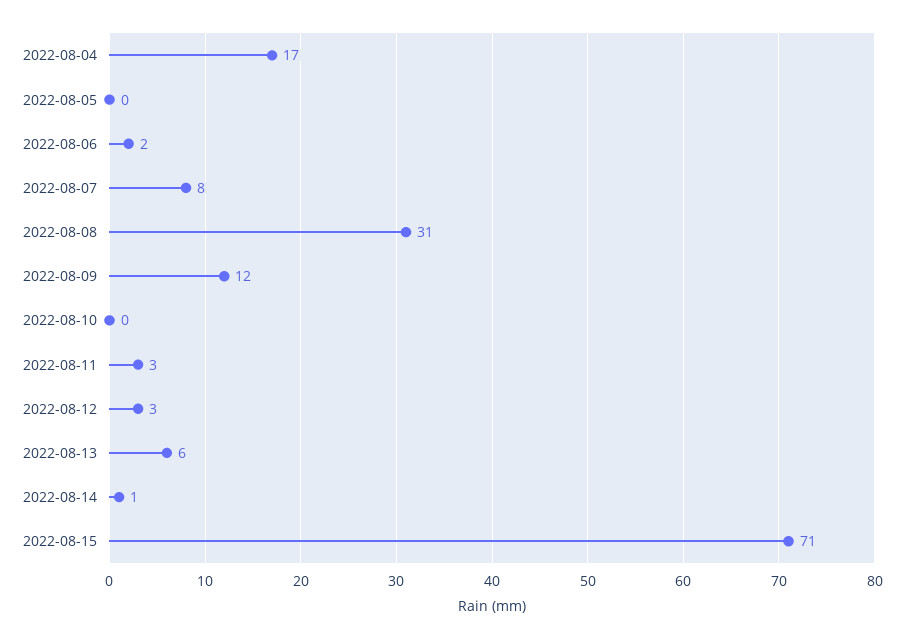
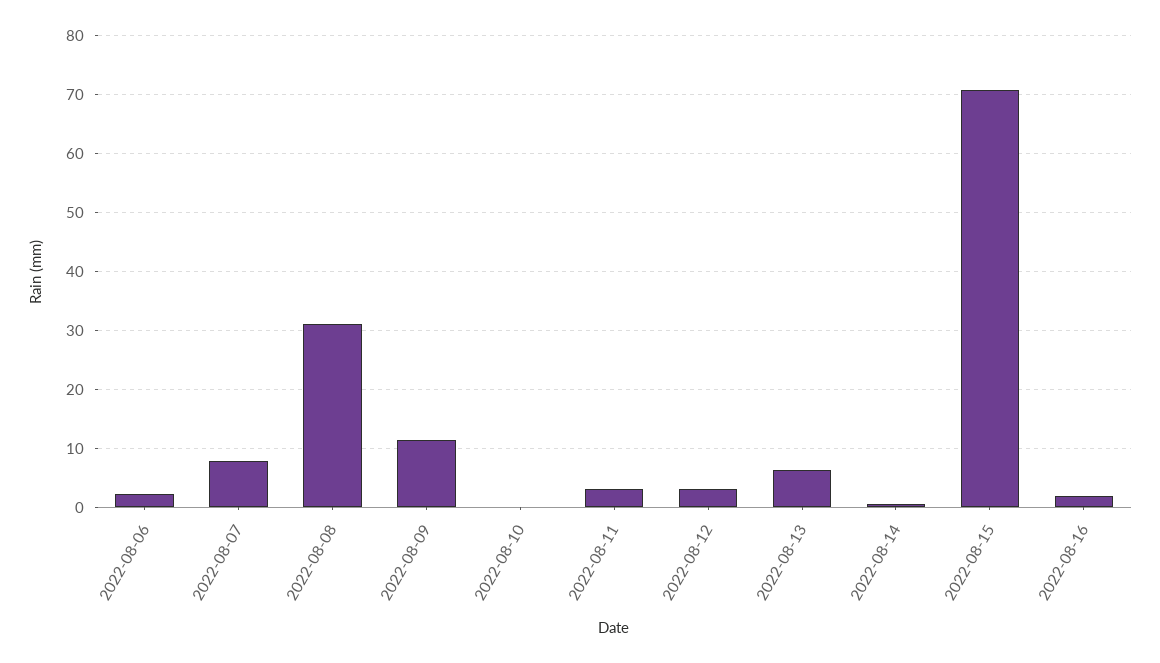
2022-08-04: 17 -> none
2022-08-05: 0 -> none
2022-08-16: none -> 2

